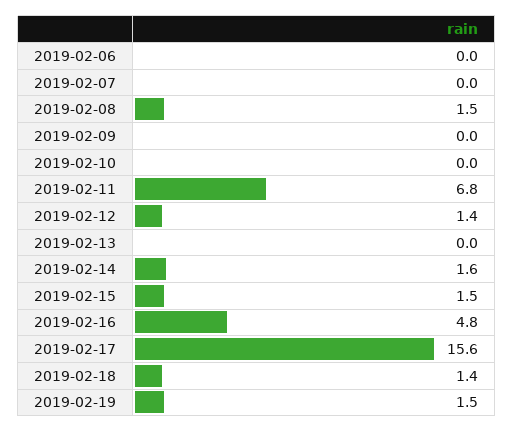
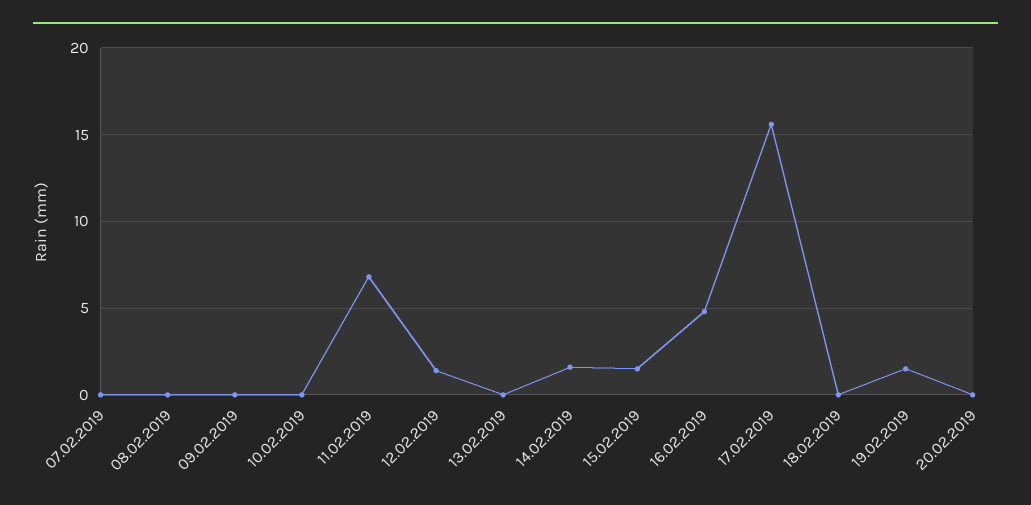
2019-02-06: 0 -> none
2019-02-08: 1.5 -> 0
2019-02-18: 1.4 -> 0
20.02.2019: none -> 0

